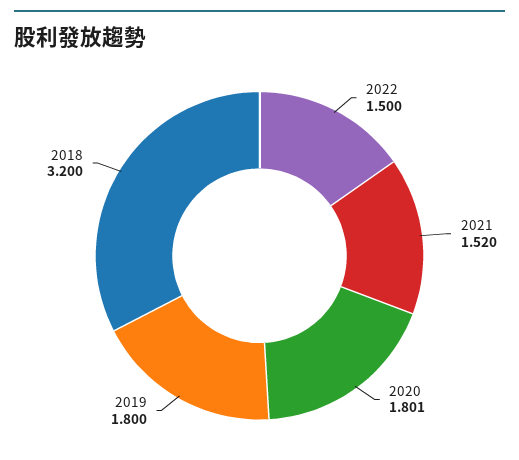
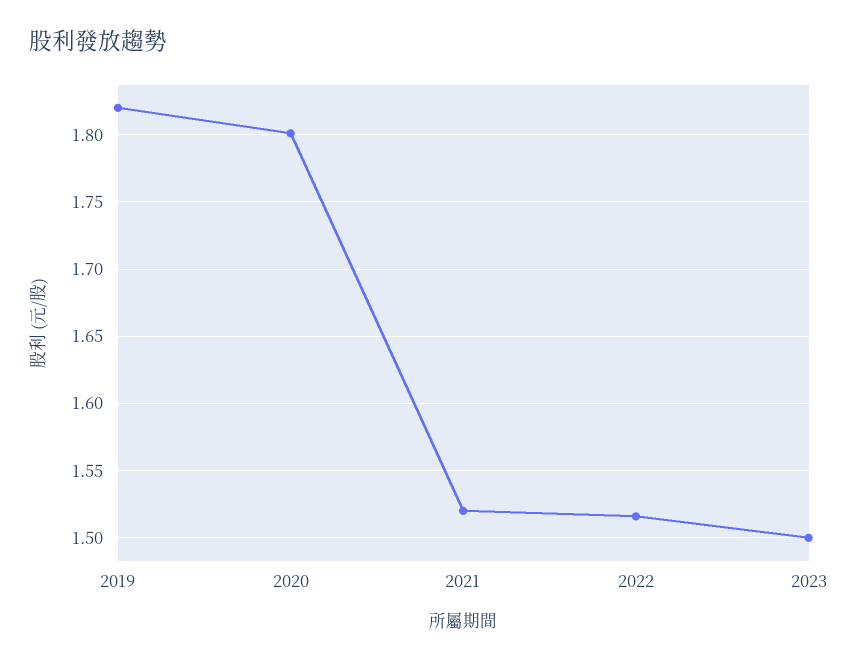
2022: 1.5 -> 1.515
2019: 1.8 -> 1.82
2018: 3.2 -> none
2023: none -> 1.5

